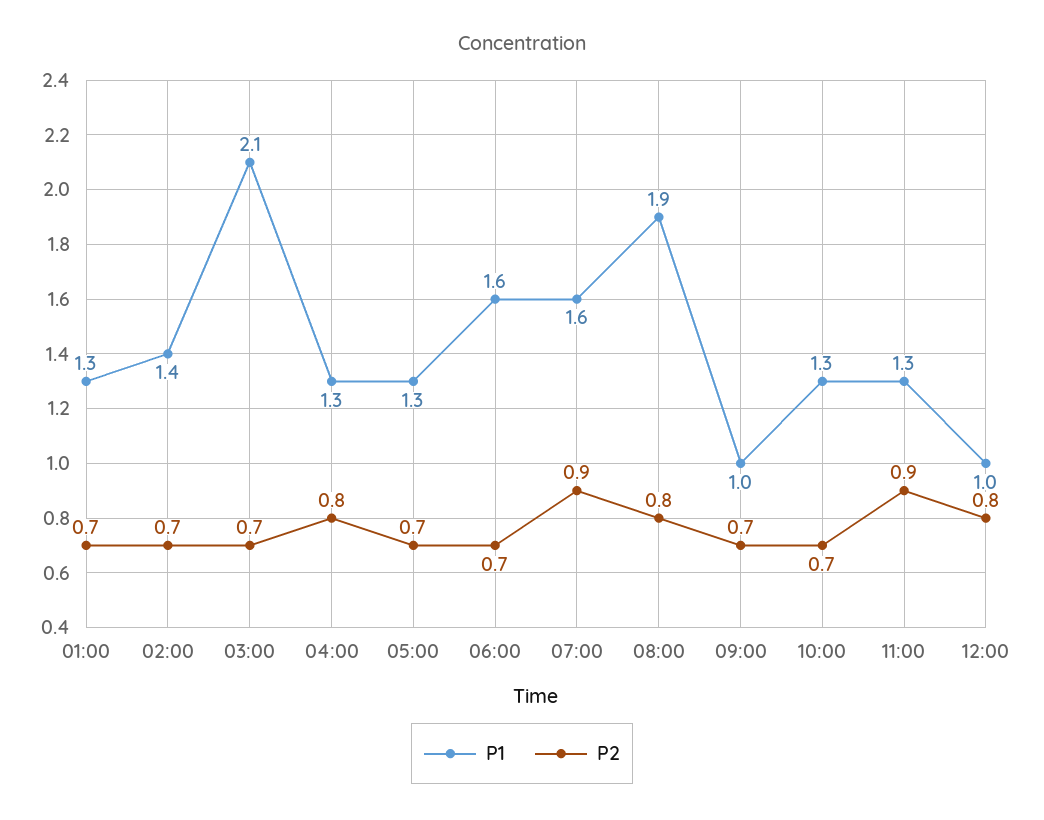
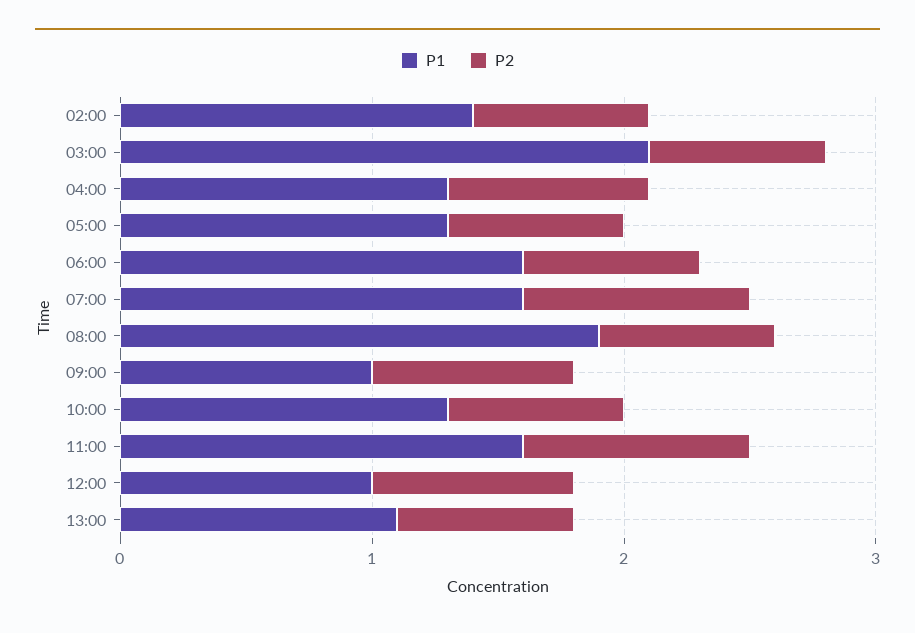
P1, 01:00: 1.3 -> none
P2, 01:00: 0.7 -> none
P2, 08:00: 0.8 -> 0.7
P2, 09:00: 0.7 -> 0.8
P1, 11:00: 1.3 -> 1.6
P1, 13:00: none -> 1.1
P2, 13:00: none -> 0.7

